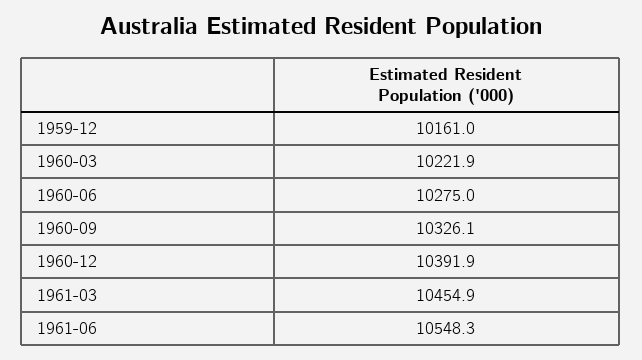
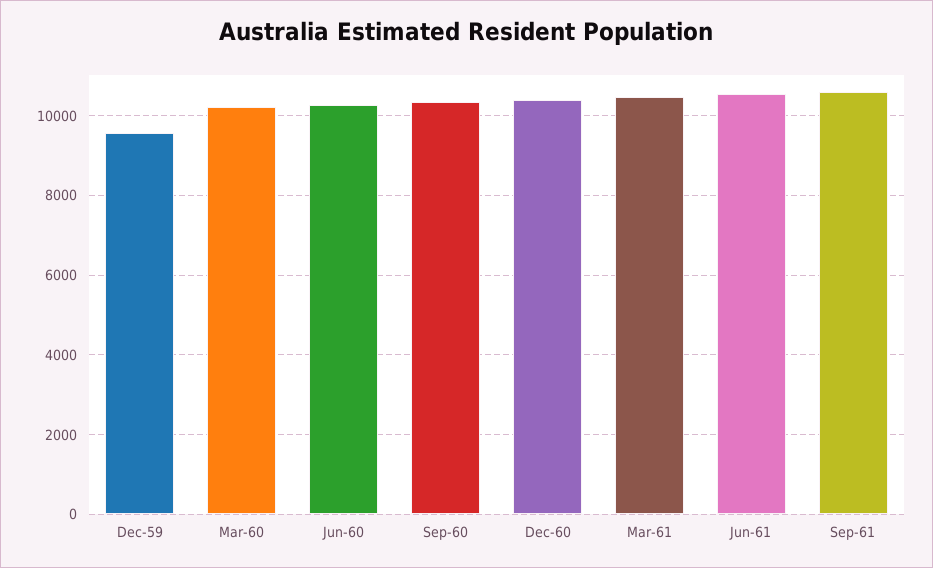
1959-12: 10161 -> 9600
Sep-61: none -> 10600

